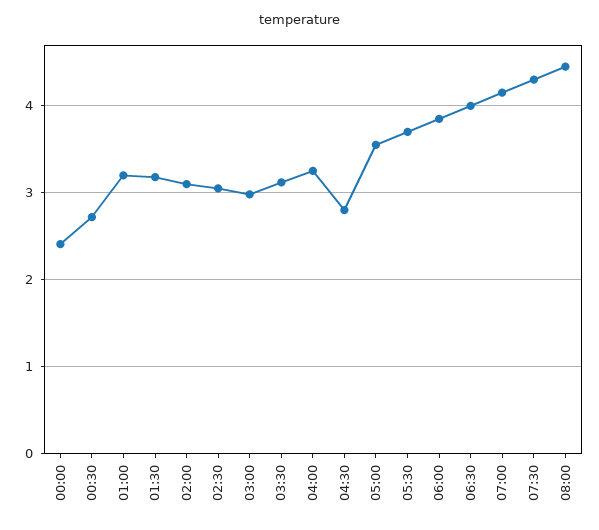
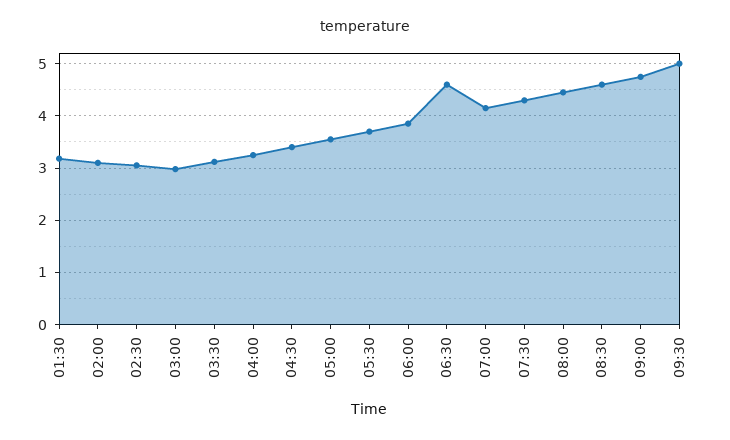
00:00: 2.4 -> none
00:30: 2.7 -> none
01:00: 3.2 -> none
04:30: 2.8 -> 3.4
06:30: 4 -> 4.6
08:30: none -> 4.6
09:00: none -> 4.8
09:30: none -> 5

